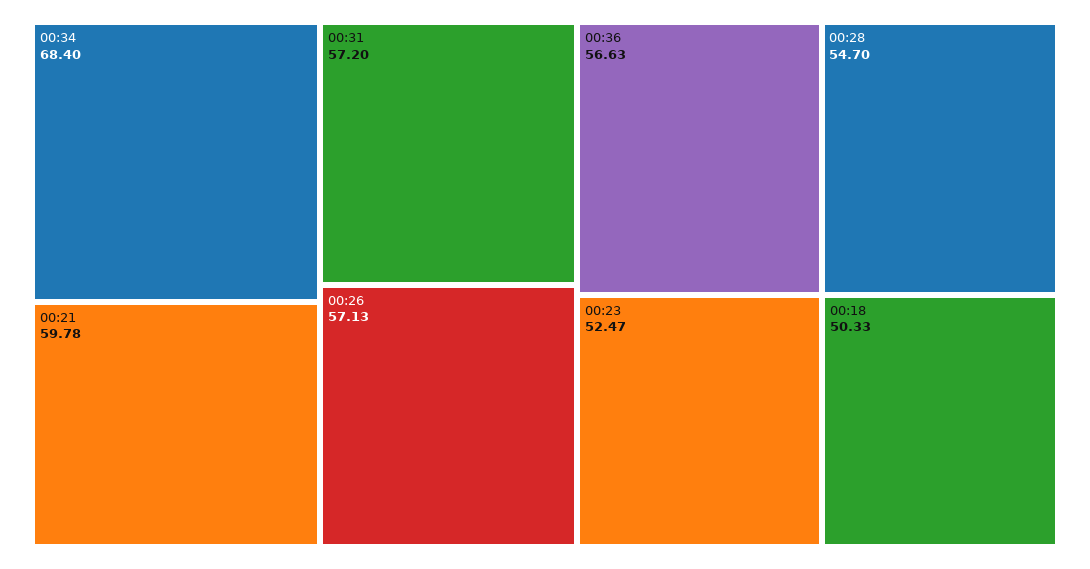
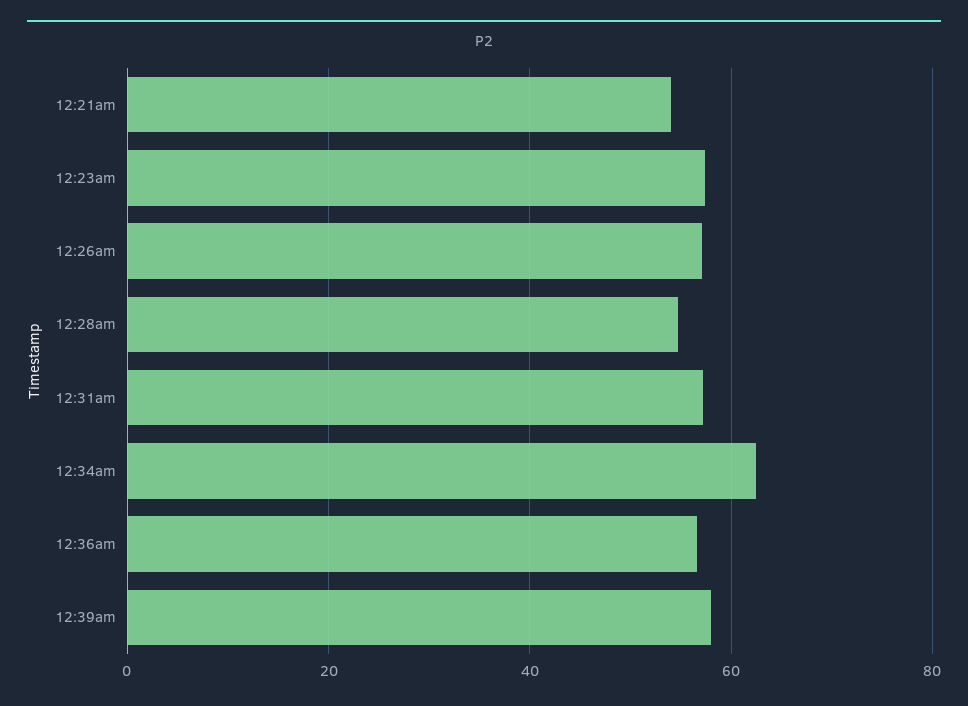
00:34: 68.4 -> 62
00:21: 59.78 -> 54
00:23: 52.47 -> 58
00:18: 50.33 -> none
12:39am: none -> 58

